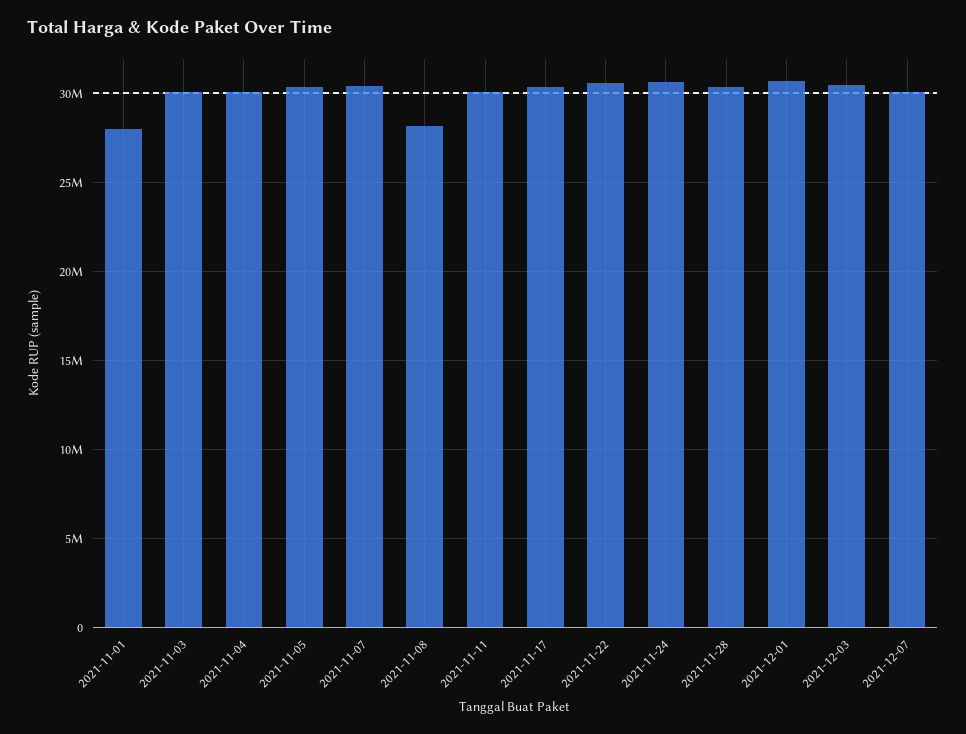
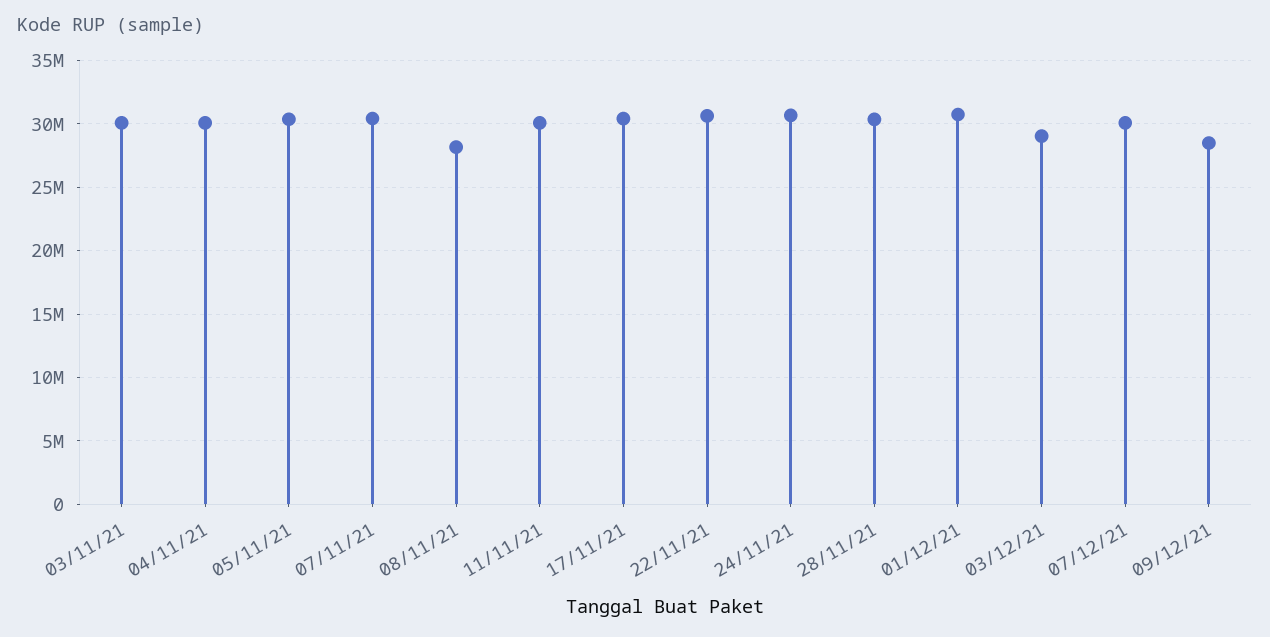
2021-11-01: 28000000 -> none
2021-12-03: 30500000 -> 29000000
09/12/21: none -> 28500000

